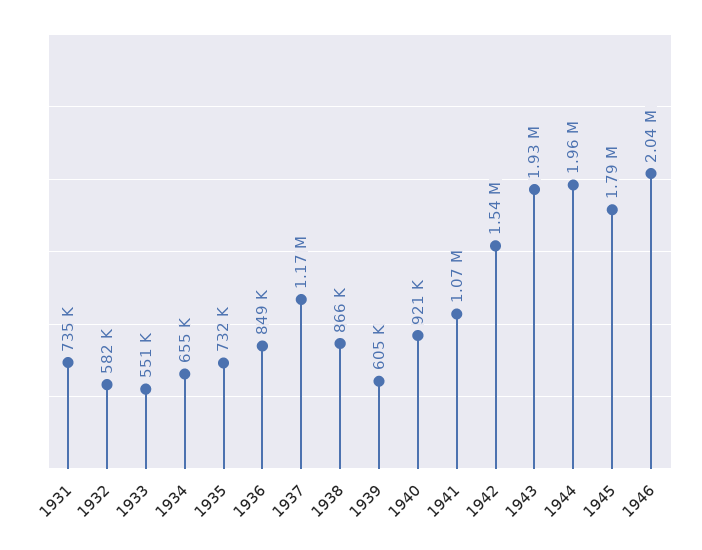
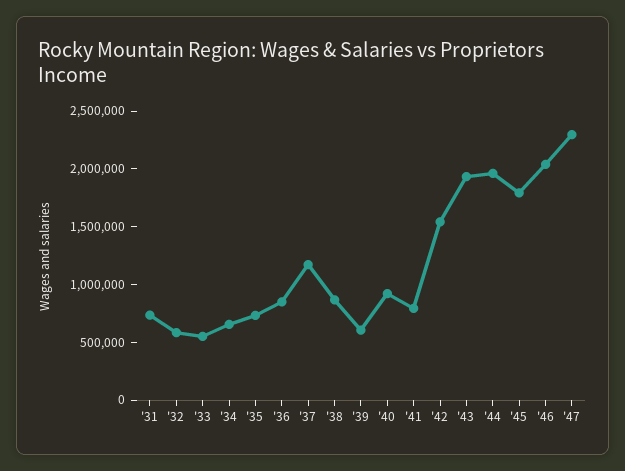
1941: 1070000 -> 800000
'47: none -> 2300000

